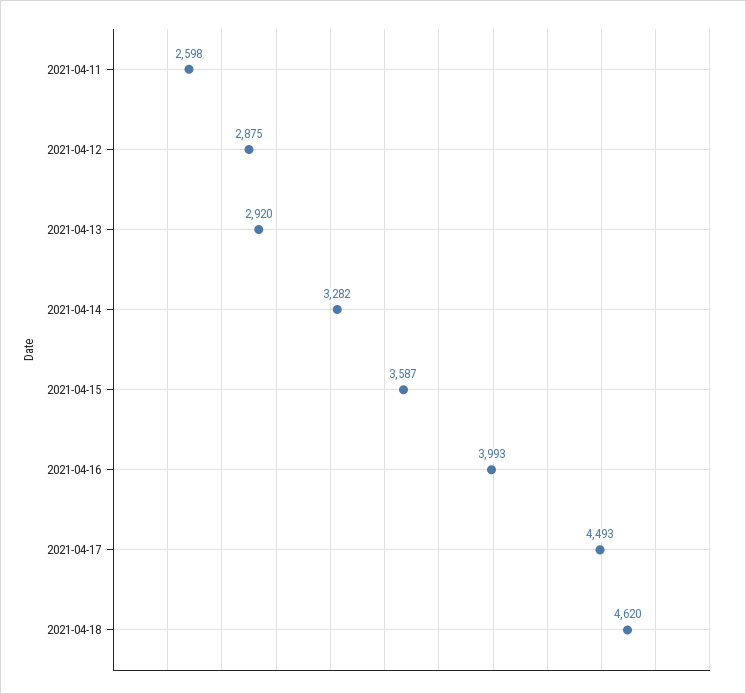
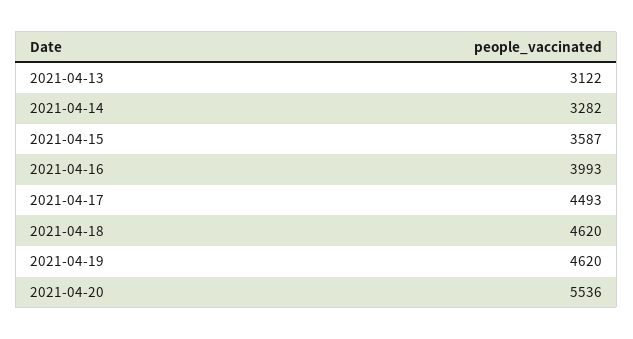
2021-04-11: 2598 -> none
2021-04-12: 2875 -> none
2021-04-13: 2920 -> 3122
2021-04-19: none -> 4620
2021-04-20: none -> 5536

